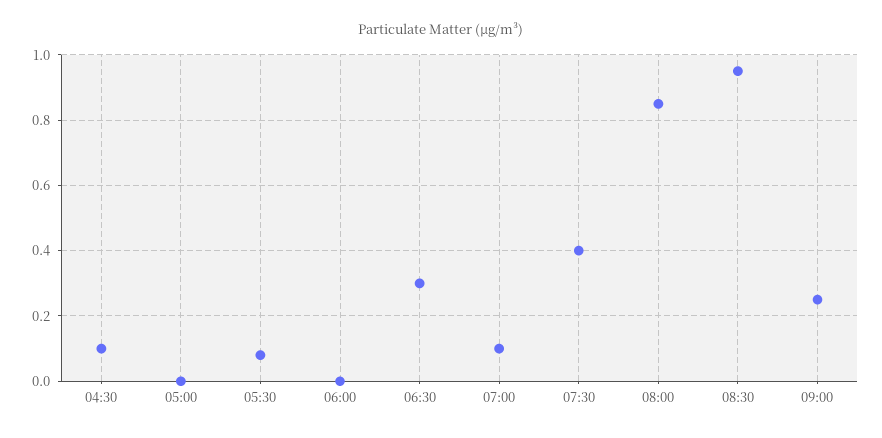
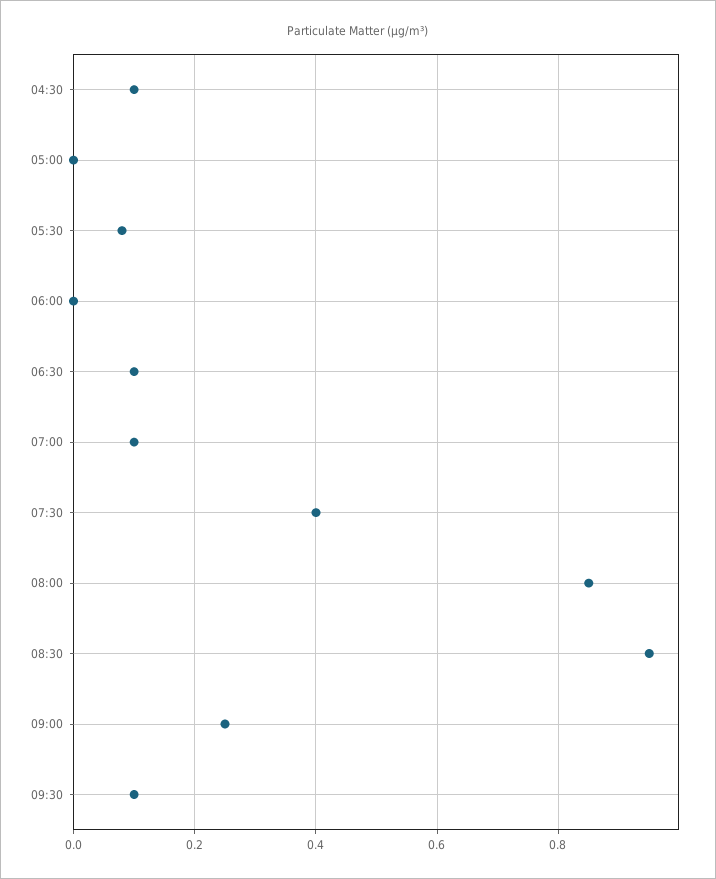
06:30: 0.3 -> 0.1
09:30: none -> 0.1

